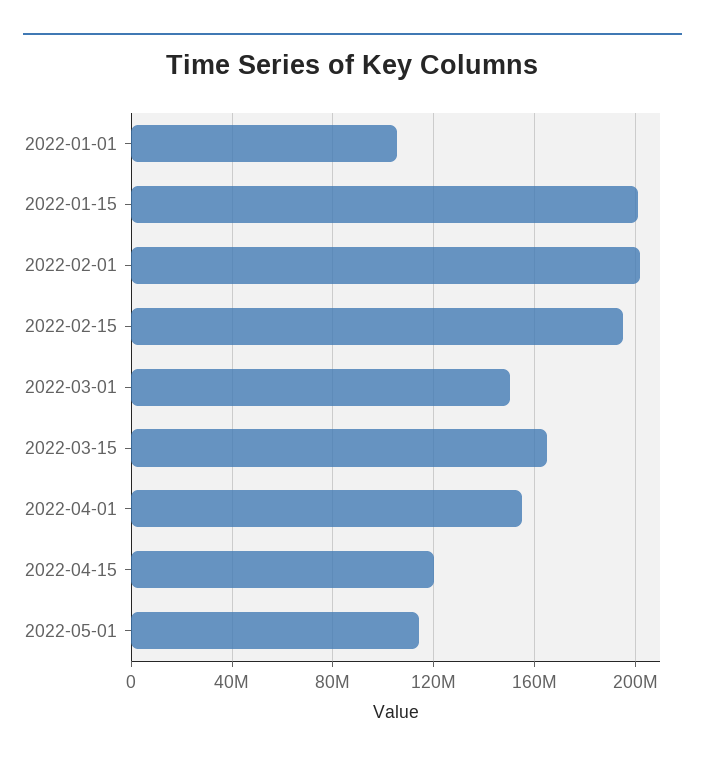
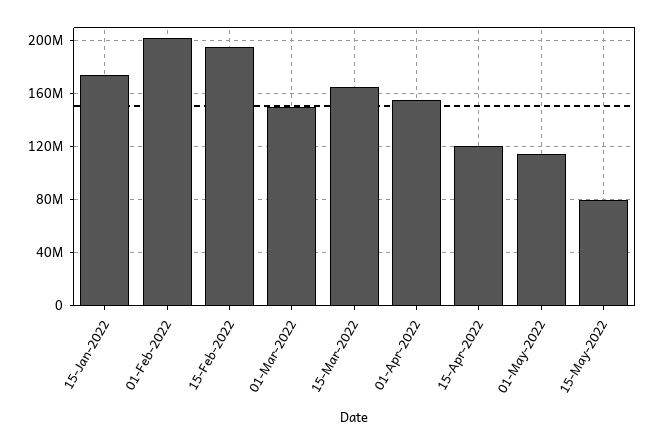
2022-01-01: 105000000 -> none
2022-01-15: 200000000 -> 175000000
15-May-2022: none -> 80000000

